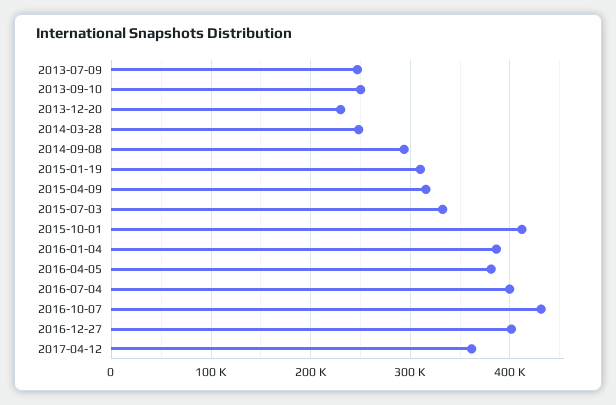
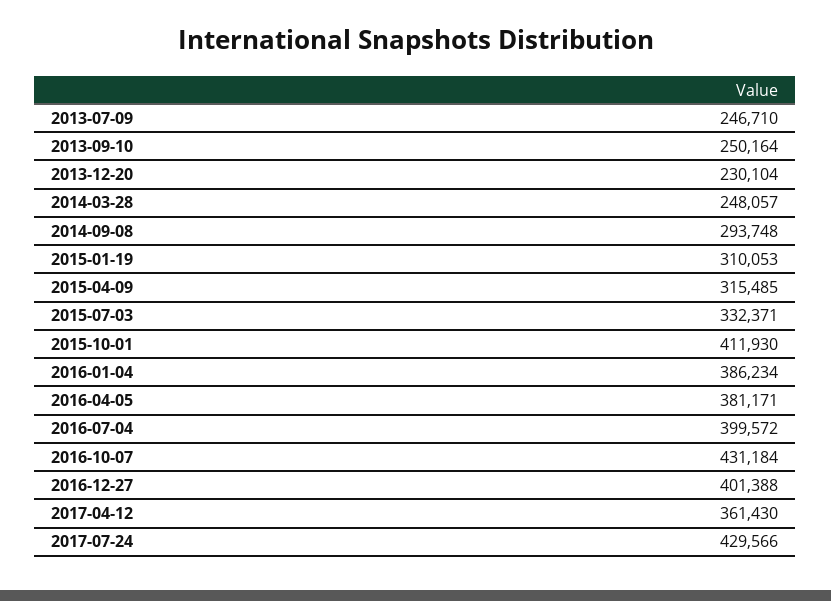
2017-07-24: none -> 429566

